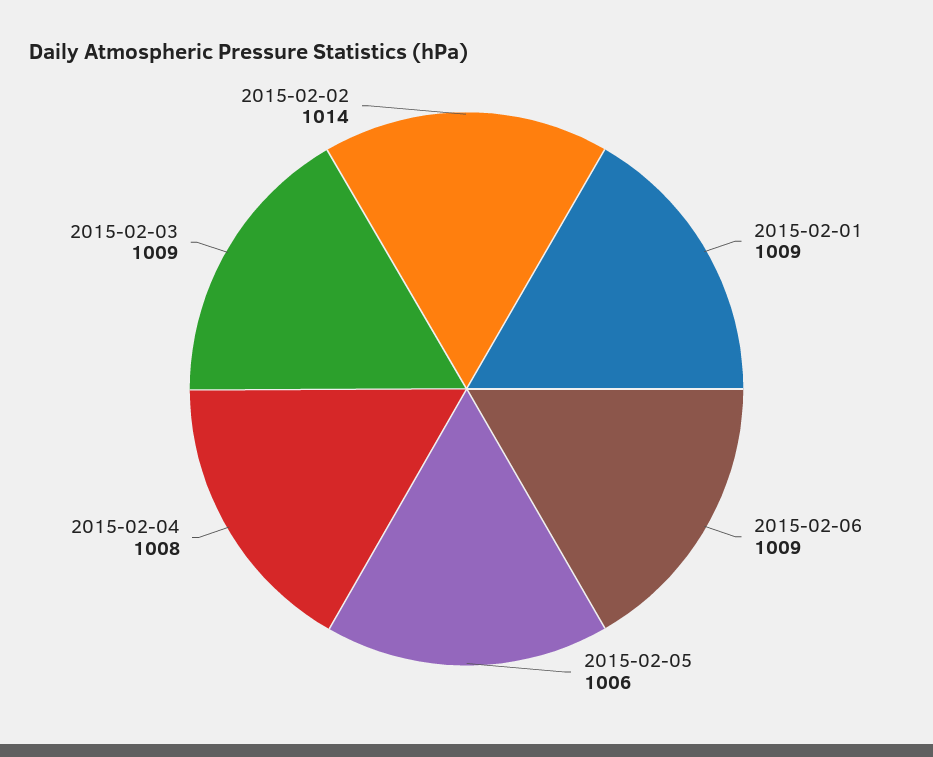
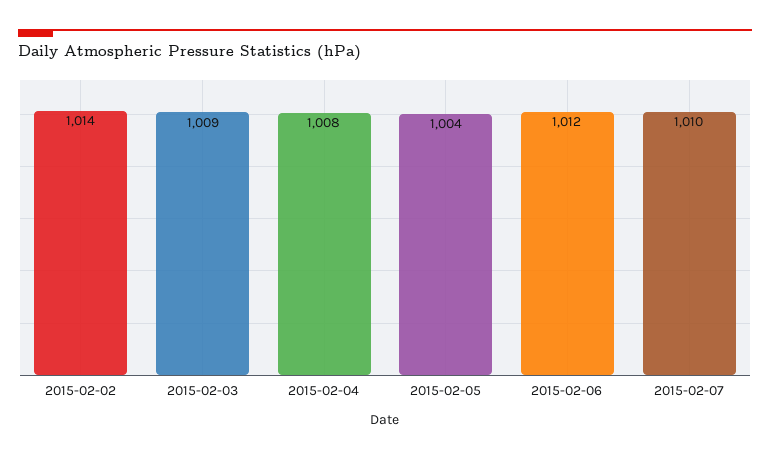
2015-02-01: 1009 -> none
2015-02-06: 1009 -> 1012
2015-02-05: 1006 -> 1004
2015-02-07: none -> 1010

